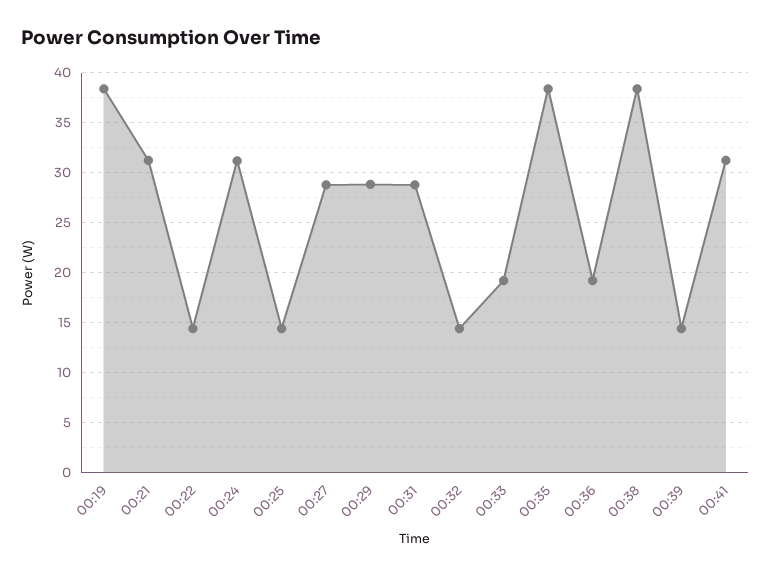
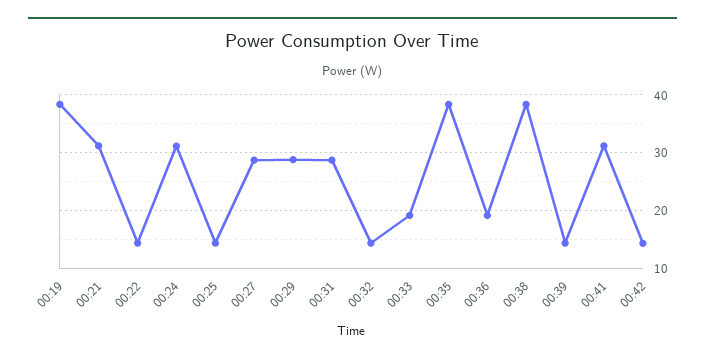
00:42: none -> 14

